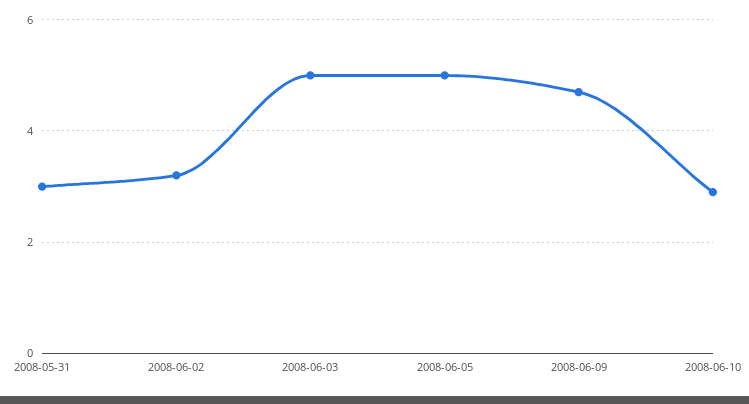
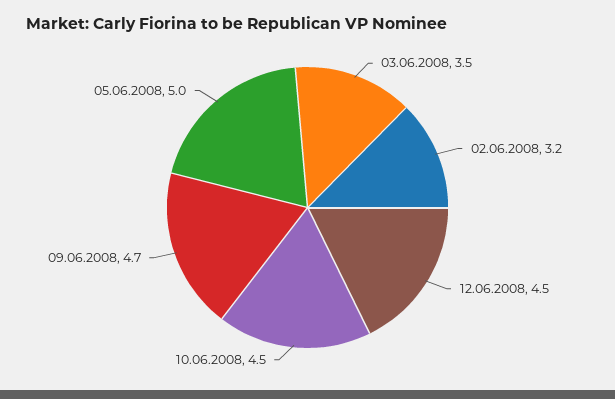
2008-05-31: 3 -> none
2008-06-03: 5 -> 3.5
2008-06-10: 3 -> 4.5
12.06.2008: none -> 4.5

